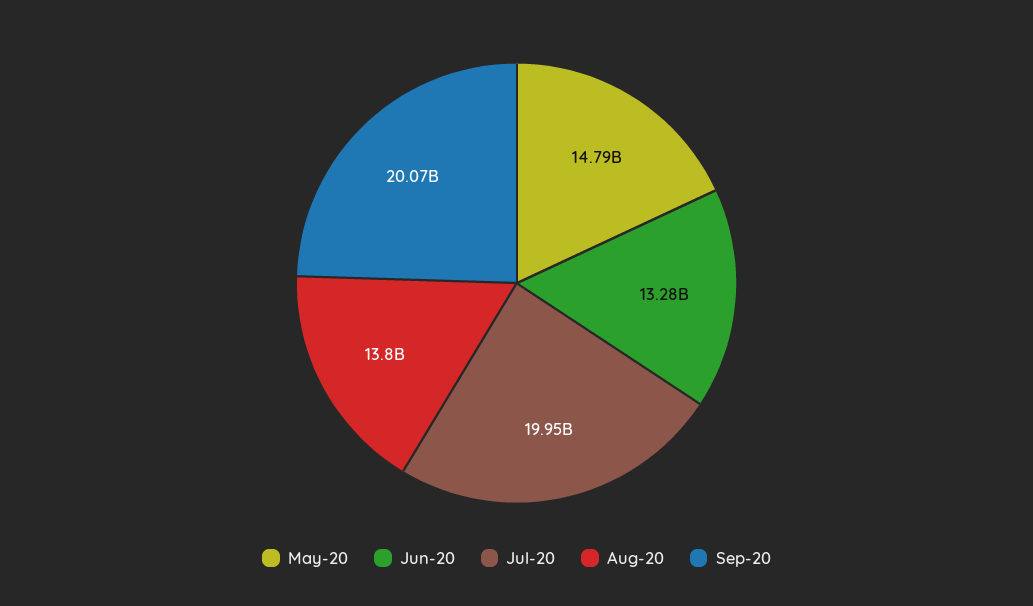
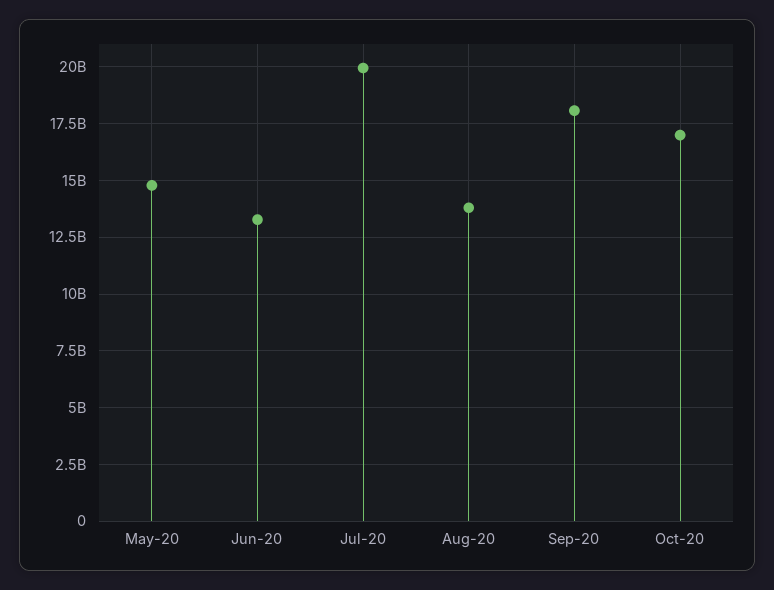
Sep-20: 20070000000 -> 18000000000
Oct-20: none -> 17000000000

